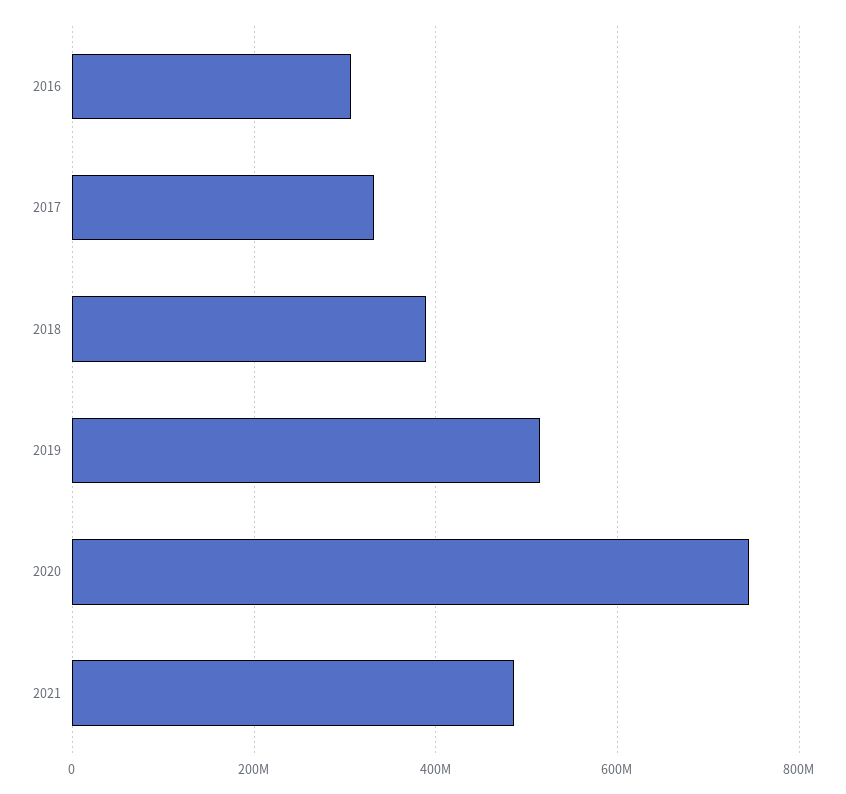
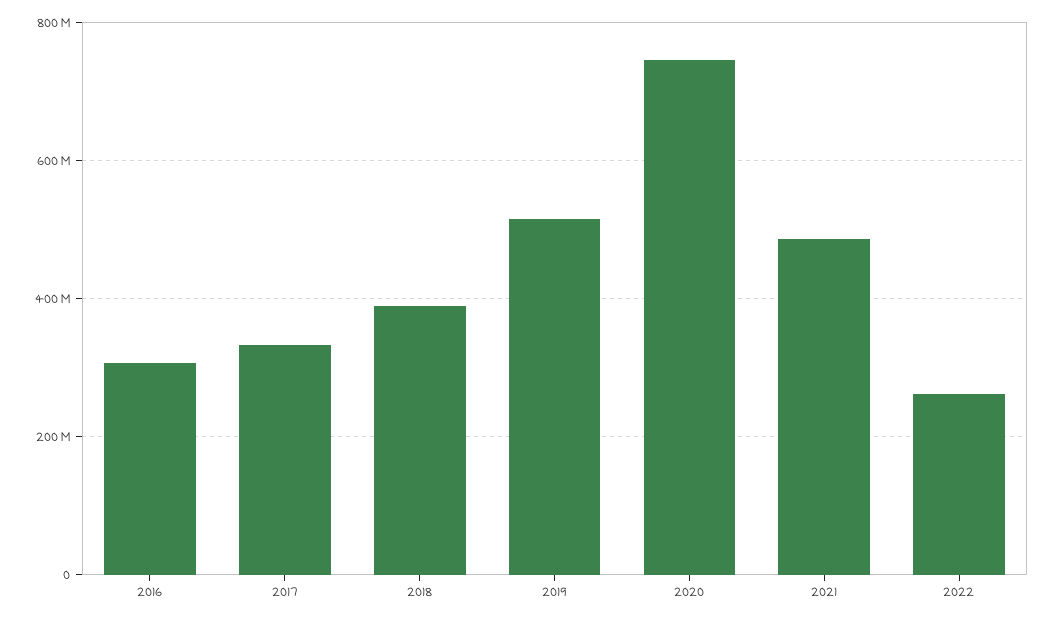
2022: none -> 260000000

